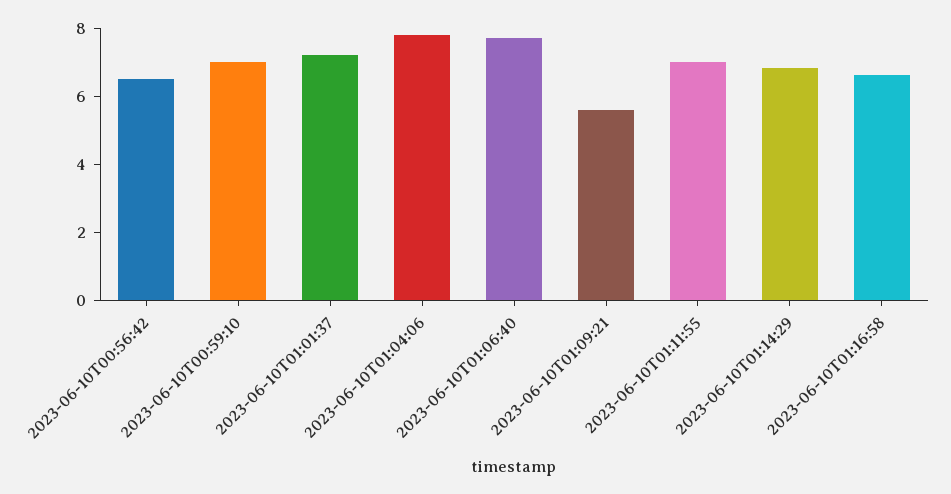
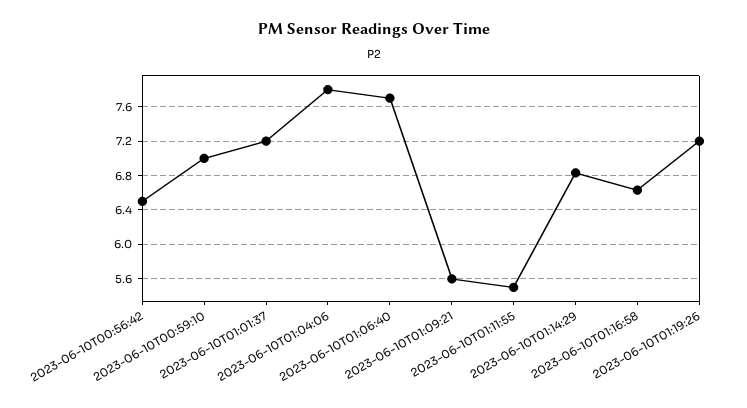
2023-06-10T01:11:55: 7 -> 5.5
2023-06-10T01:19:26: none -> 7.2

